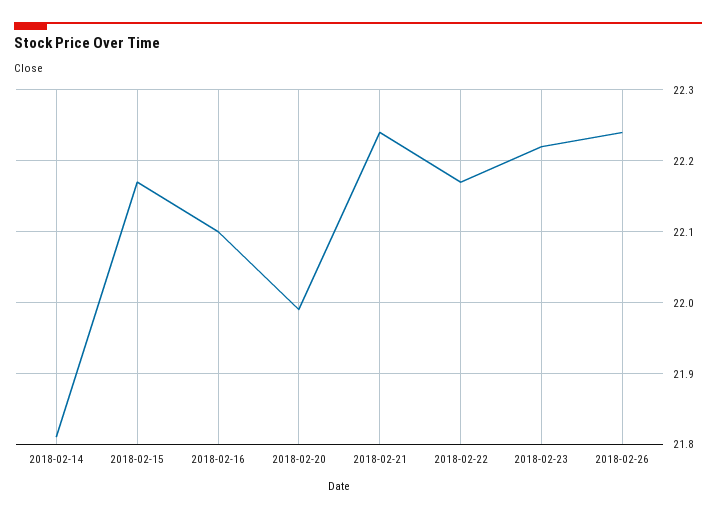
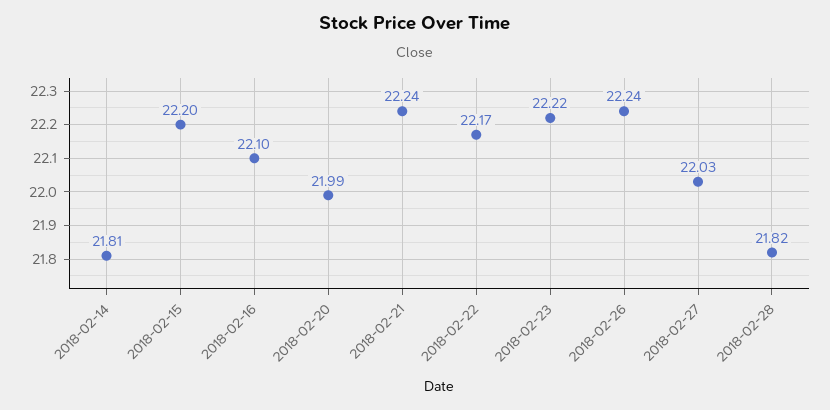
2018-02-15: 22.17 -> 22.2
2018-02-27: none -> 22.03
2018-02-28: none -> 21.82

